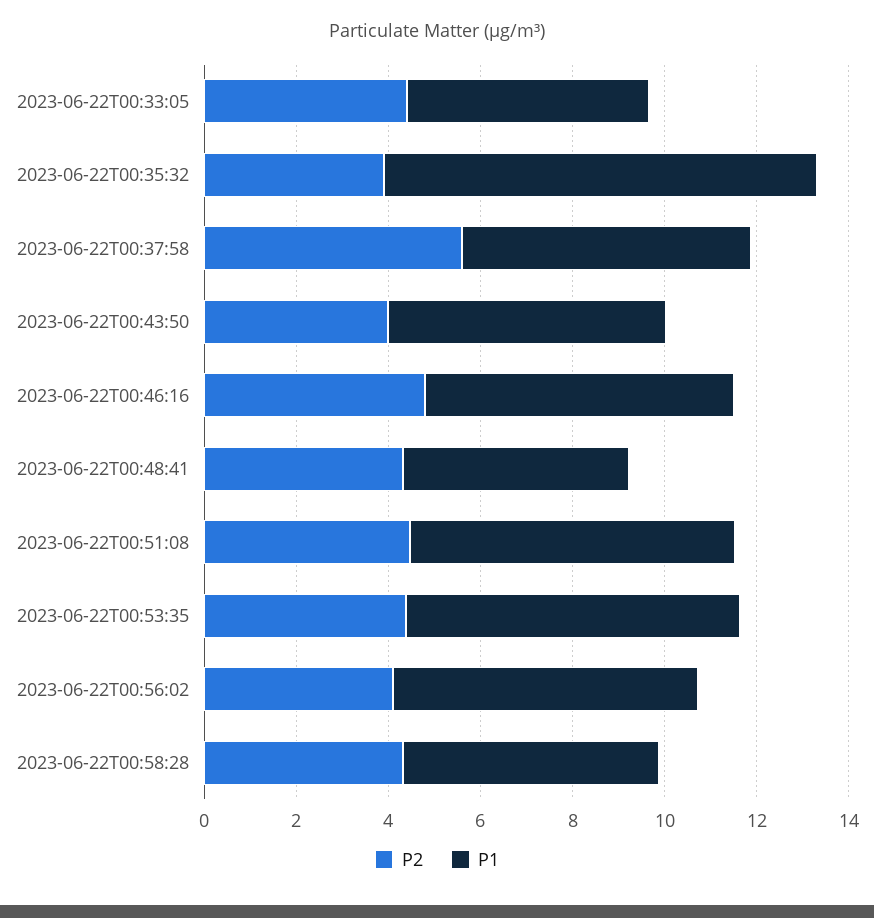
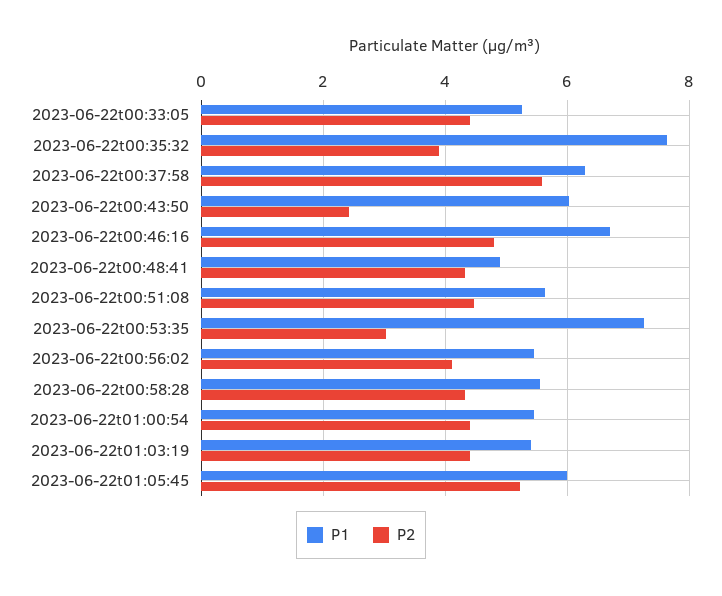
P1, 2023-06-22T00:35:32: 9.5 -> 7.6
P2, 2023-06-22T00:43:50: 4 -> 2.4
P1, 2023-06-22T00:51:08: 7 -> 5.6
P2, 2023-06-22T00:53:35: 4.5 -> 3
P1, 2023-06-22T00:56:02: 6.5 -> 5.4
P1, 2023-06-22t01:00:54: none -> 5.4
P2, 2023-06-22t01:00:54: none -> 4.4
P1, 2023-06-22t01:03:19: none -> 5.4
P2, 2023-06-22t01:03:19: none -> 4.4
P1, 2023-06-22t01:05:45: none -> 6
P2, 2023-06-22t01:05:45: none -> 5.2

